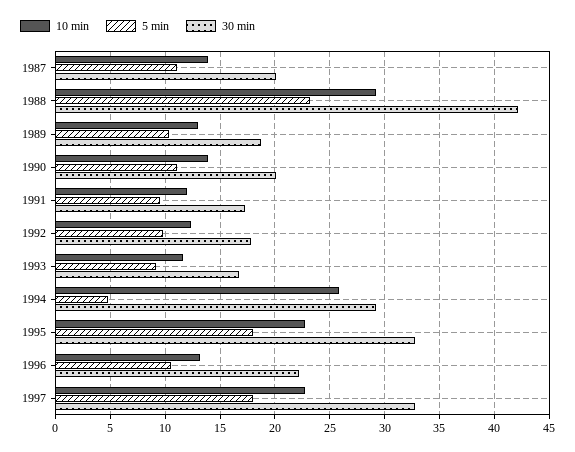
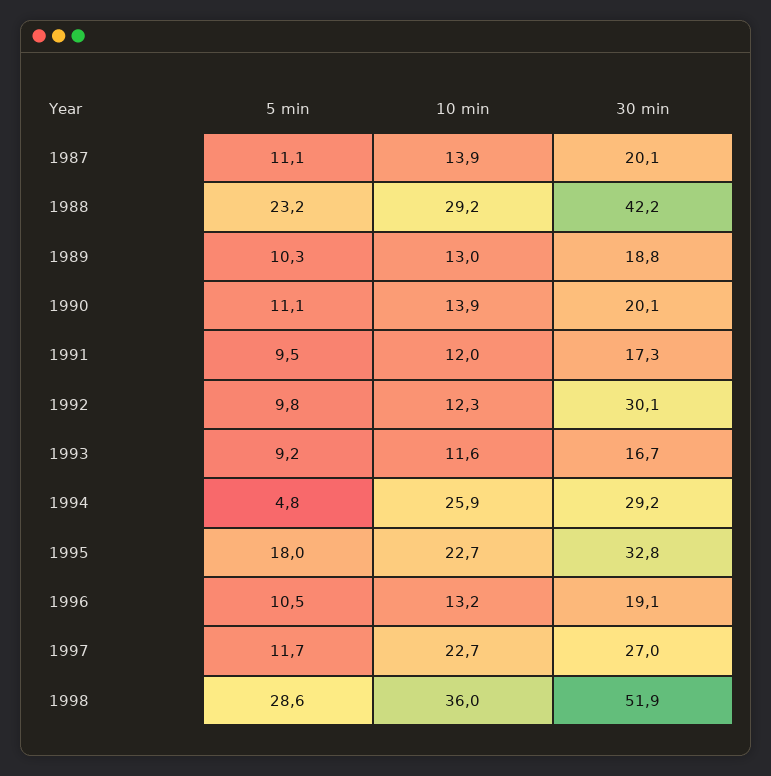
30 min, 1992: 18 -> 30.1
30 min, 1996: 22 -> 19.1
5 min, 1997: 18 -> 11.7
30 min, 1997: 33 -> 27
5 min, 1998: none -> 28.6
10 min, 1998: none -> 36
30 min, 1998: none -> 51.9

